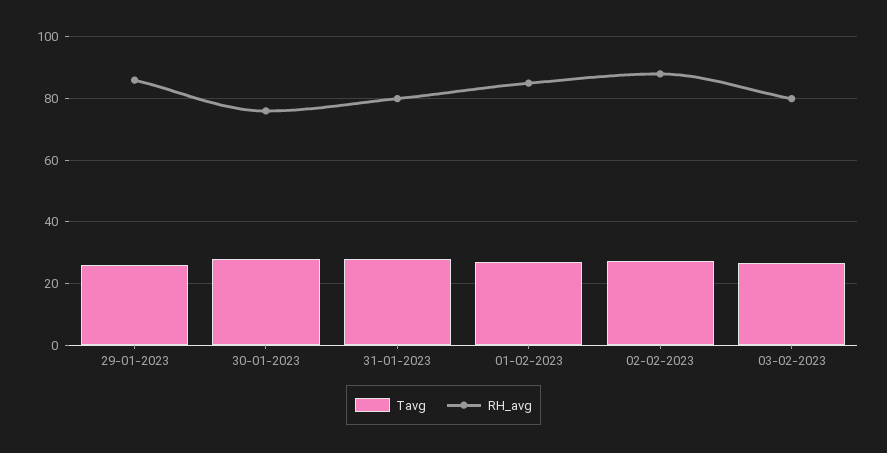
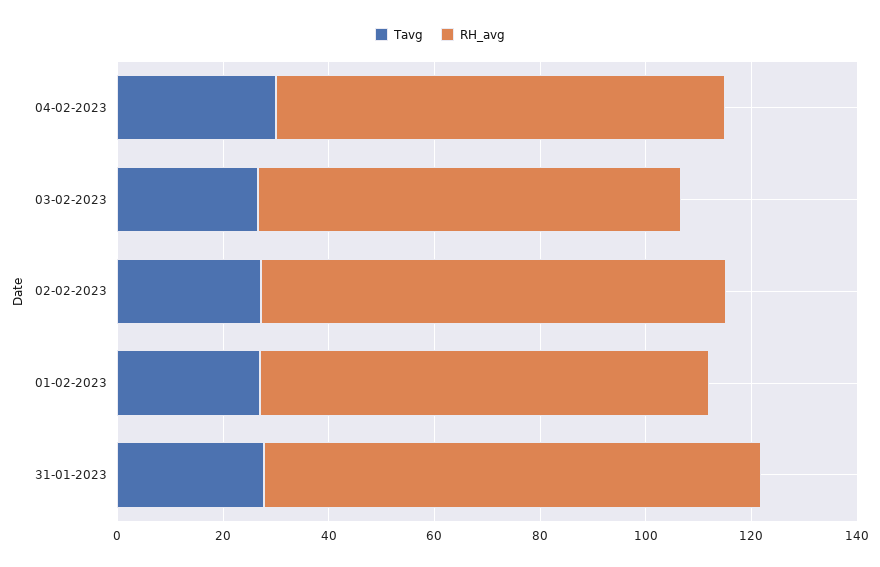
Tavg, 29-01-2023: 26 -> none
RH_avg, 29-01-2023: 86 -> none
Tavg, 30-01-2023: 28 -> none
RH_avg, 30-01-2023: 76 -> none
RH_avg, 31-01-2023: 80 -> 95
Tavg, 04-02-2023: none -> 30
RH_avg, 04-02-2023: none -> 85

